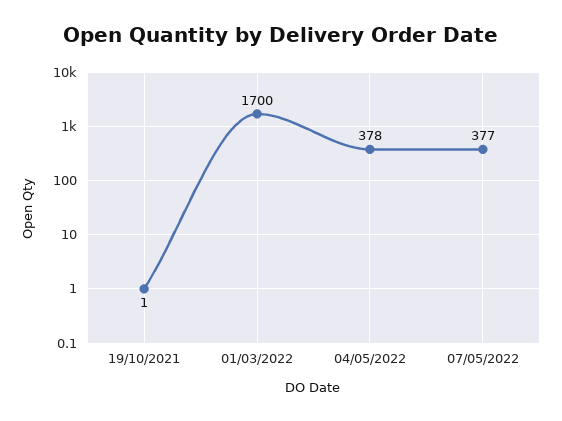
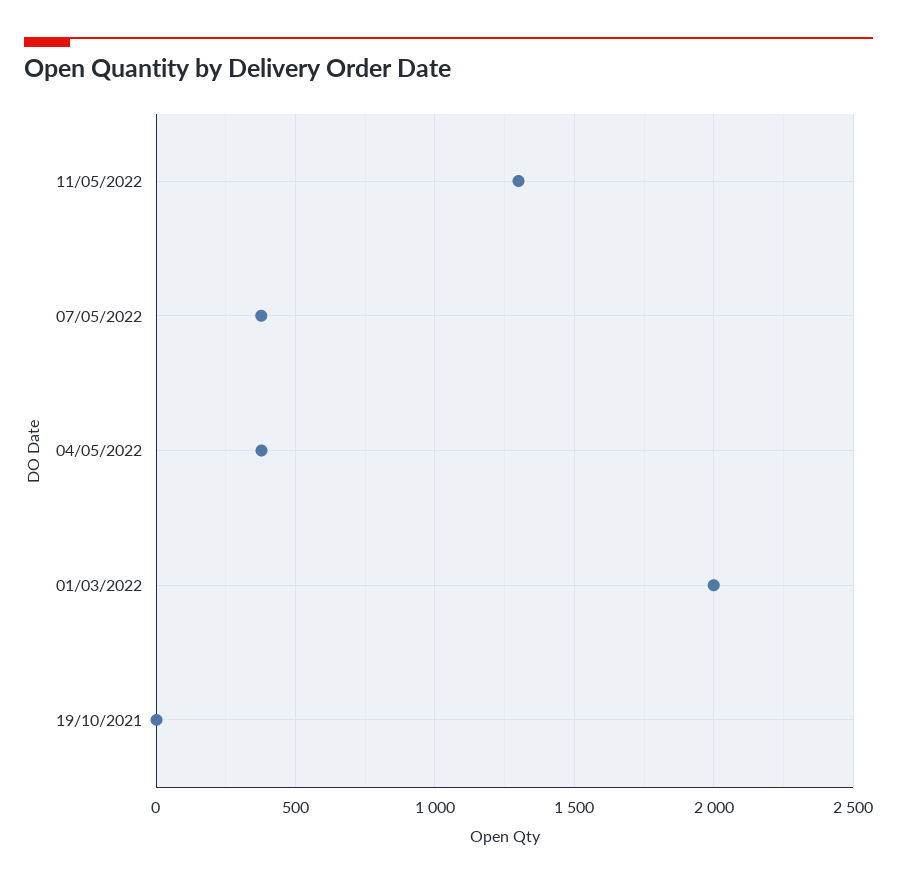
01/03/2022: 1700 -> 2000
11/05/2022: none -> 1300

